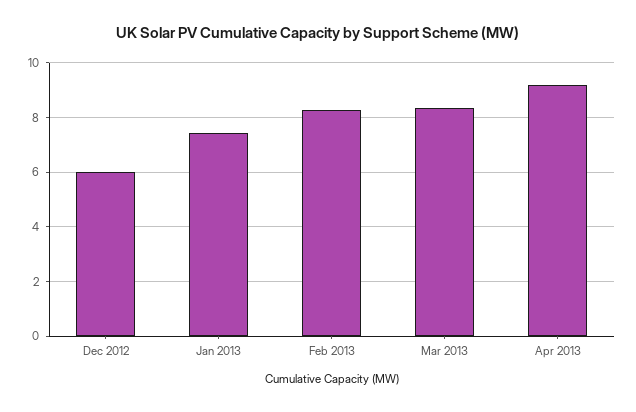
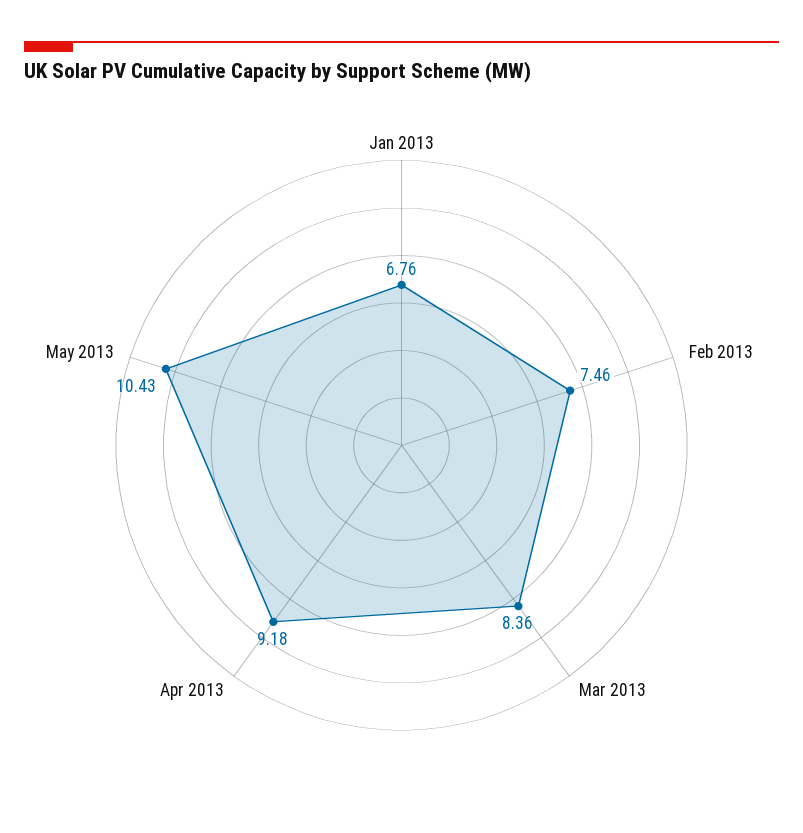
Dec 2012: 6 -> none
Jan 2013: 7.5 -> 6.76
Feb 2013: 8.25 -> 7.46
May 2013: none -> 10.43

